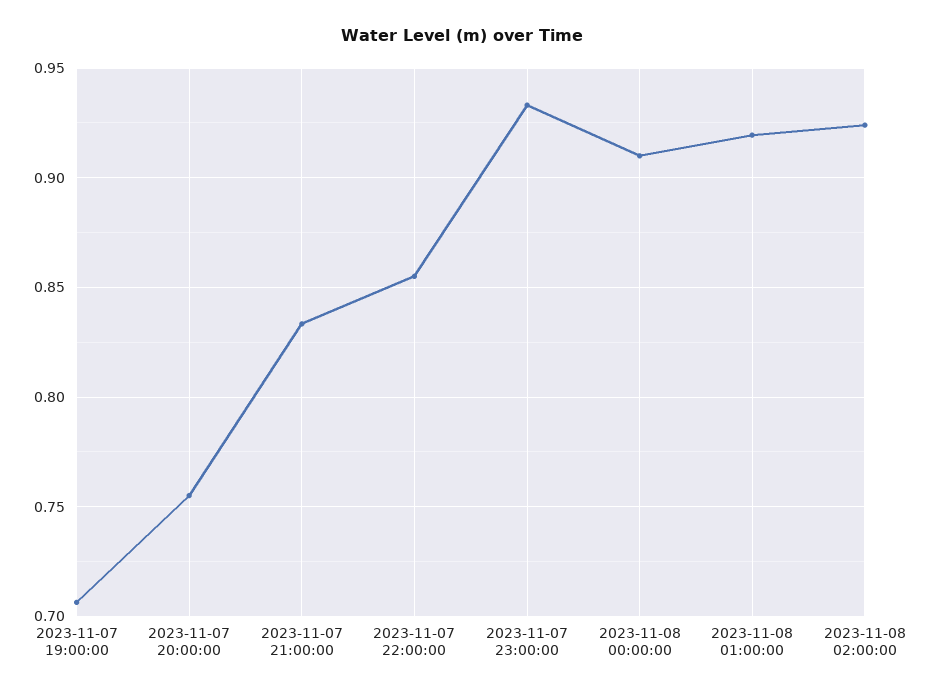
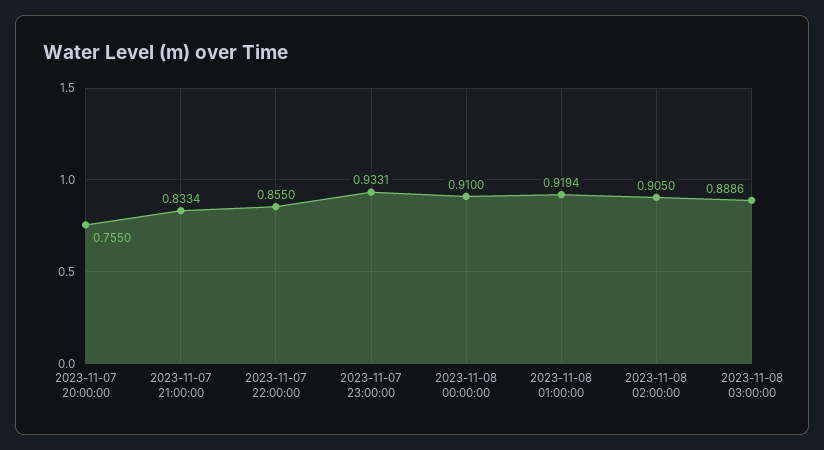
2023-11-07 19:00:00: 0.705 -> none
2023-11-08 02:00:00: 0.925 -> 0.905
2023-11-08 03:00:00: none -> 0.8886

